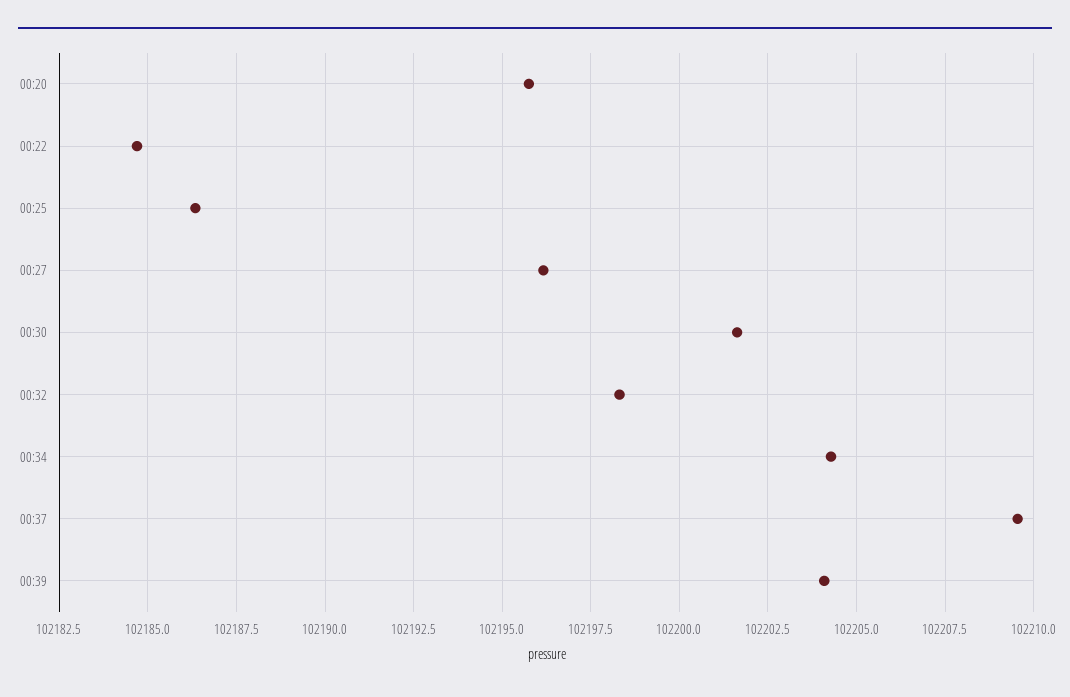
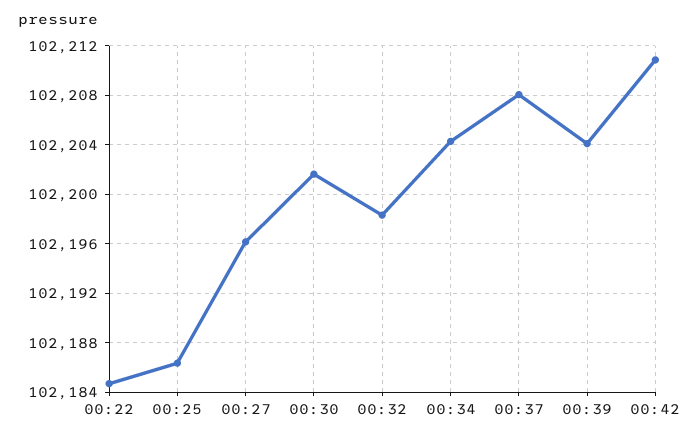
00:20: 102195.75 -> none
00:37: 102209.5 -> 102208
00:42: none -> 102211

